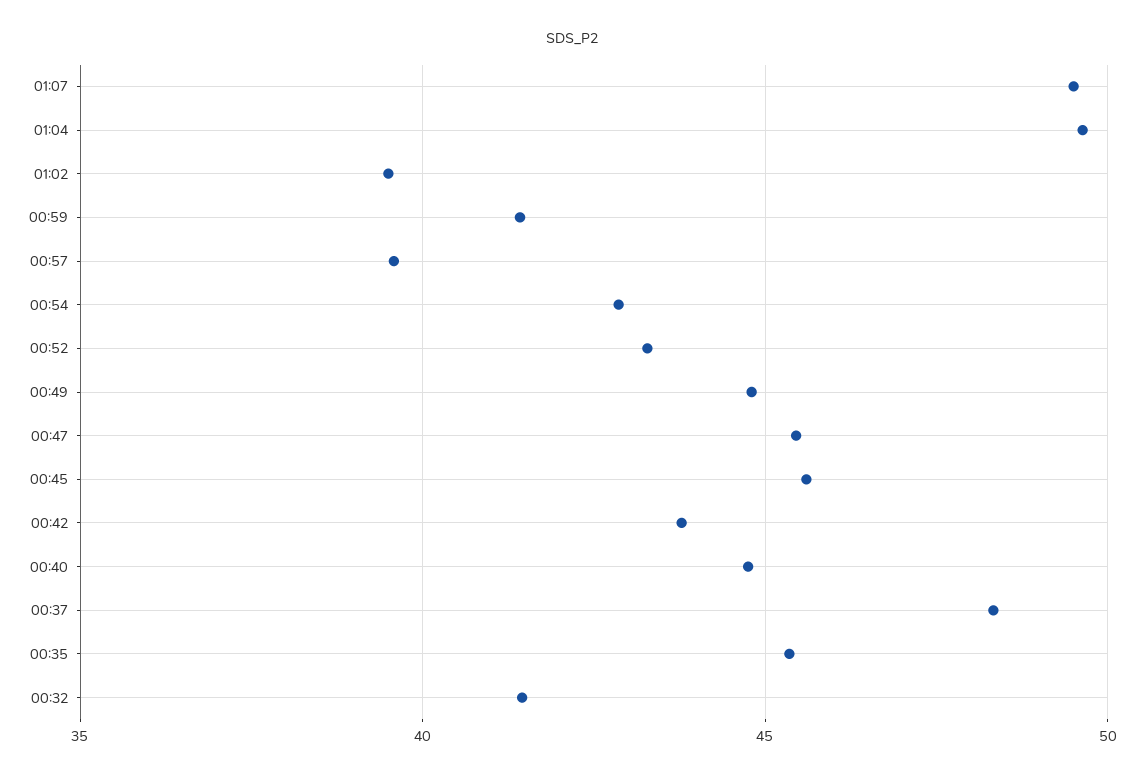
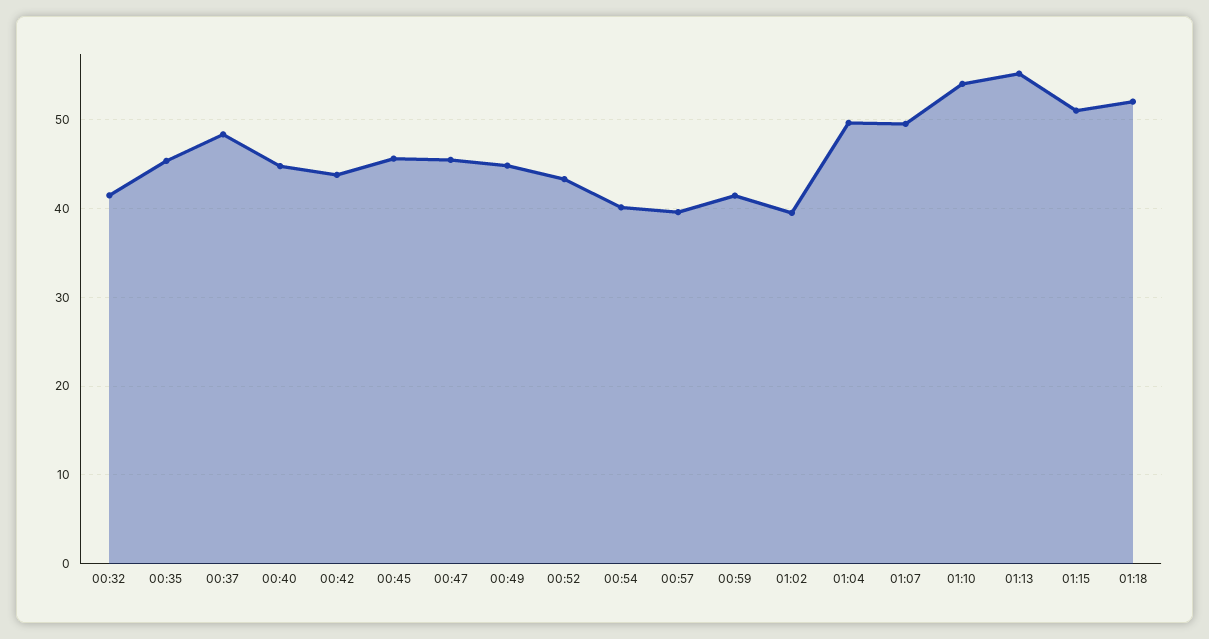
00:54: 43 -> 40
01:10: none -> 54
01:13: none -> 55
01:15: none -> 51
01:18: none -> 52

